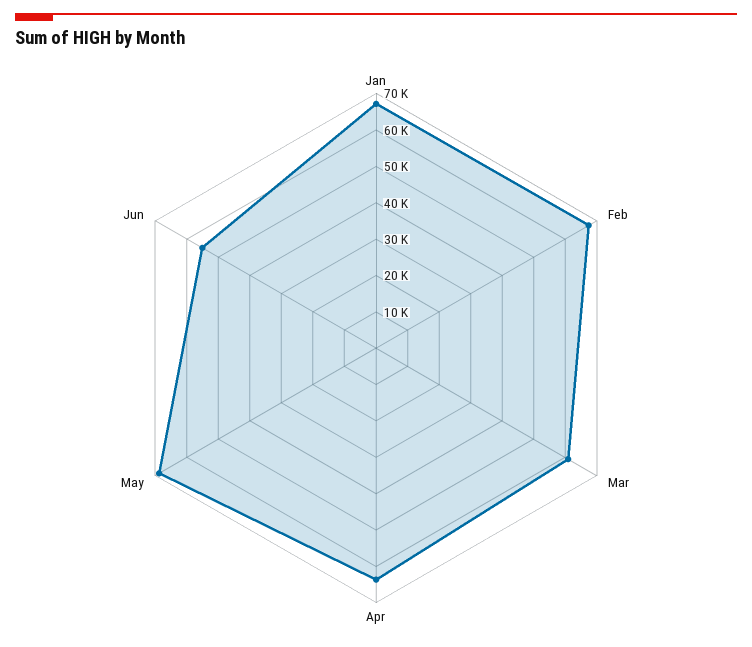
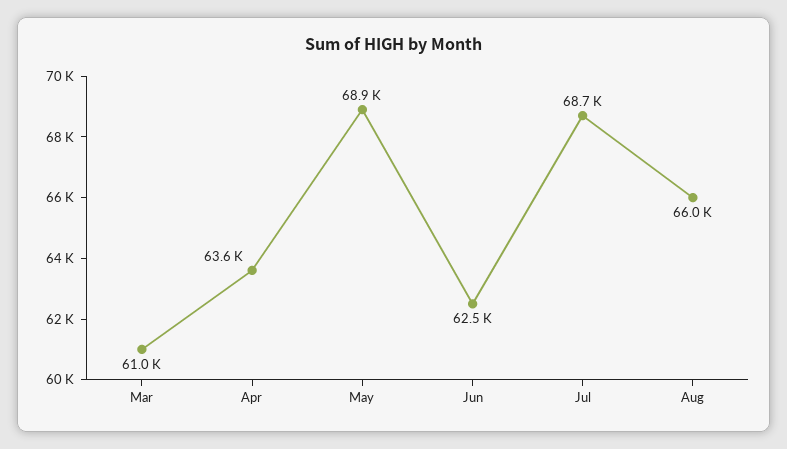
Jan: 67500 -> none
Feb: 67500 -> none
Jun: 55000 -> 62500
Jul: none -> 68700
Aug: none -> 66000

